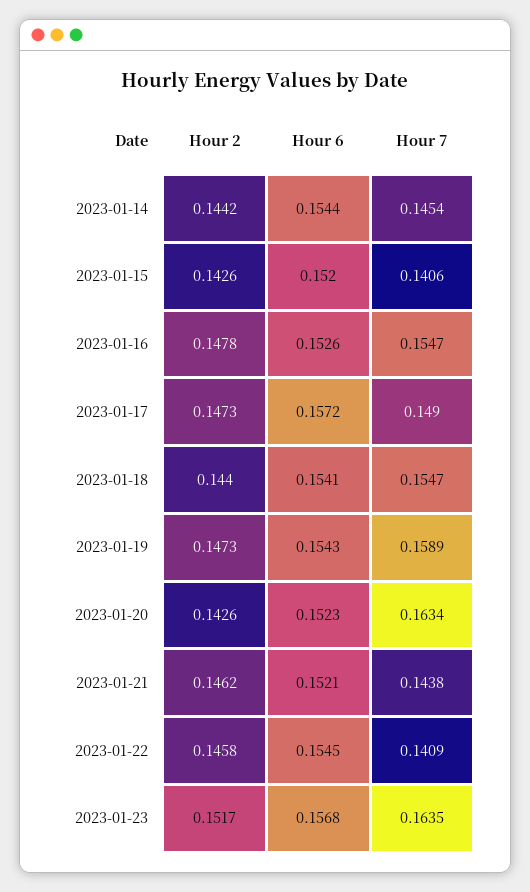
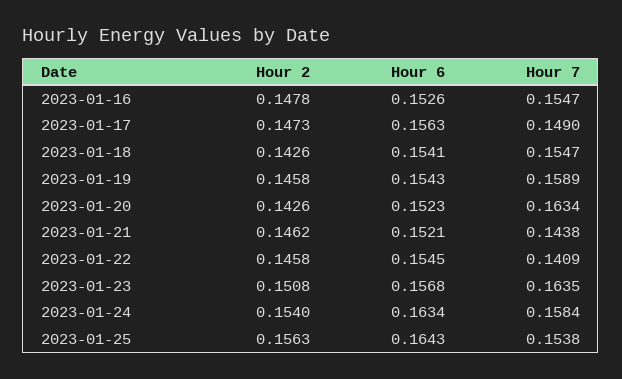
Hour 2, 2023-01-14: 0.1442 -> none
Hour 6, 2023-01-14: 0.1544 -> none
Hour 7, 2023-01-14: 0.1454 -> none
Hour 2, 2023-01-15: 0.1426 -> none
Hour 6, 2023-01-15: 0.152 -> none
Hour 7, 2023-01-15: 0.1406 -> none
Hour 6, 2023-01-17: 0.1572 -> 0.1563
Hour 2, 2023-01-18: 0.144 -> 0.1426
Hour 2, 2023-01-19: 0.1473 -> 0.1458
Hour 2, 2023-01-23: 0.1517 -> 0.1508
Hour 2, 2023-01-24: none -> 0.154
Hour 6, 2023-01-24: none -> 0.1634
Hour 7, 2023-01-24: none -> 0.1584
Hour 2, 2023-01-25: none -> 0.1563
Hour 6, 2023-01-25: none -> 0.1643
Hour 7, 2023-01-25: none -> 0.1538

